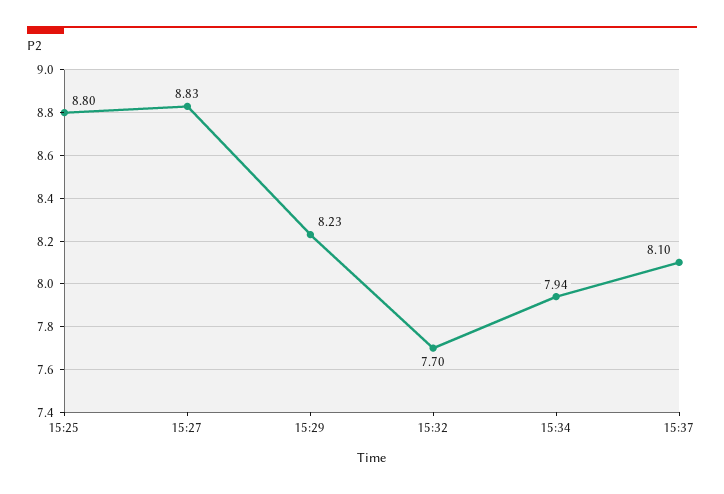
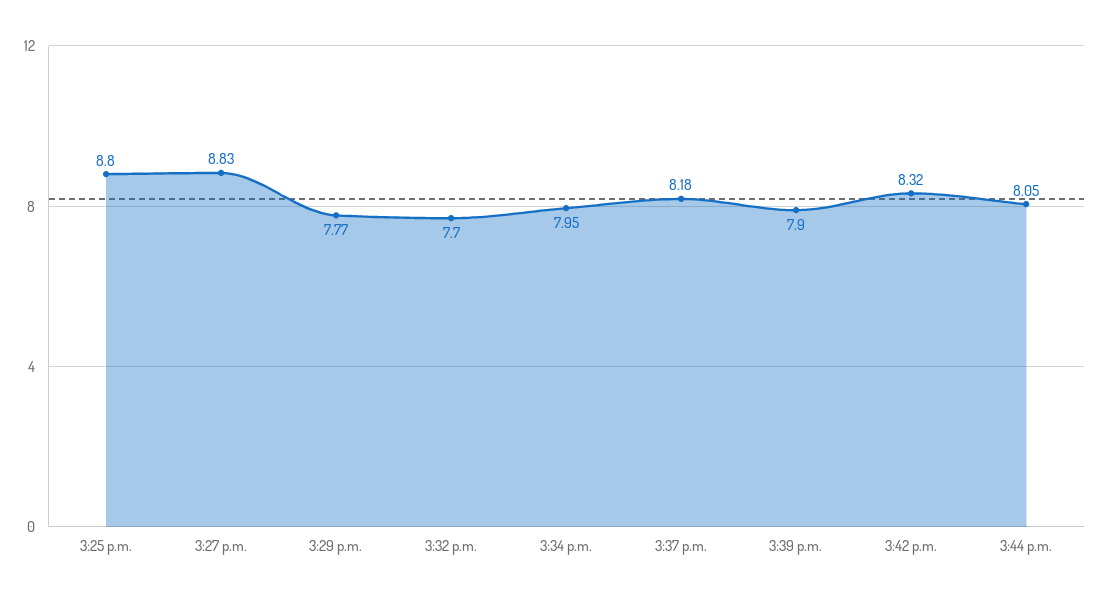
15:29: 8.23 -> 7.77
15:34: 7.94 -> 7.95
15:37: 8.1 -> 8.18
3:39 p.m.: none -> 7.9
3:42 p.m.: none -> 8.32
3:44 p.m.: none -> 8.05

